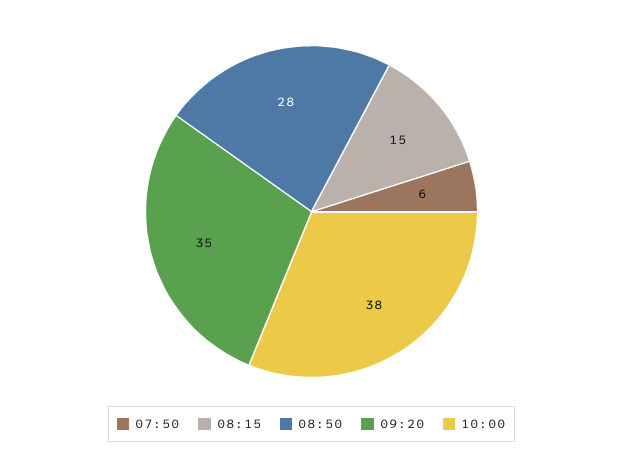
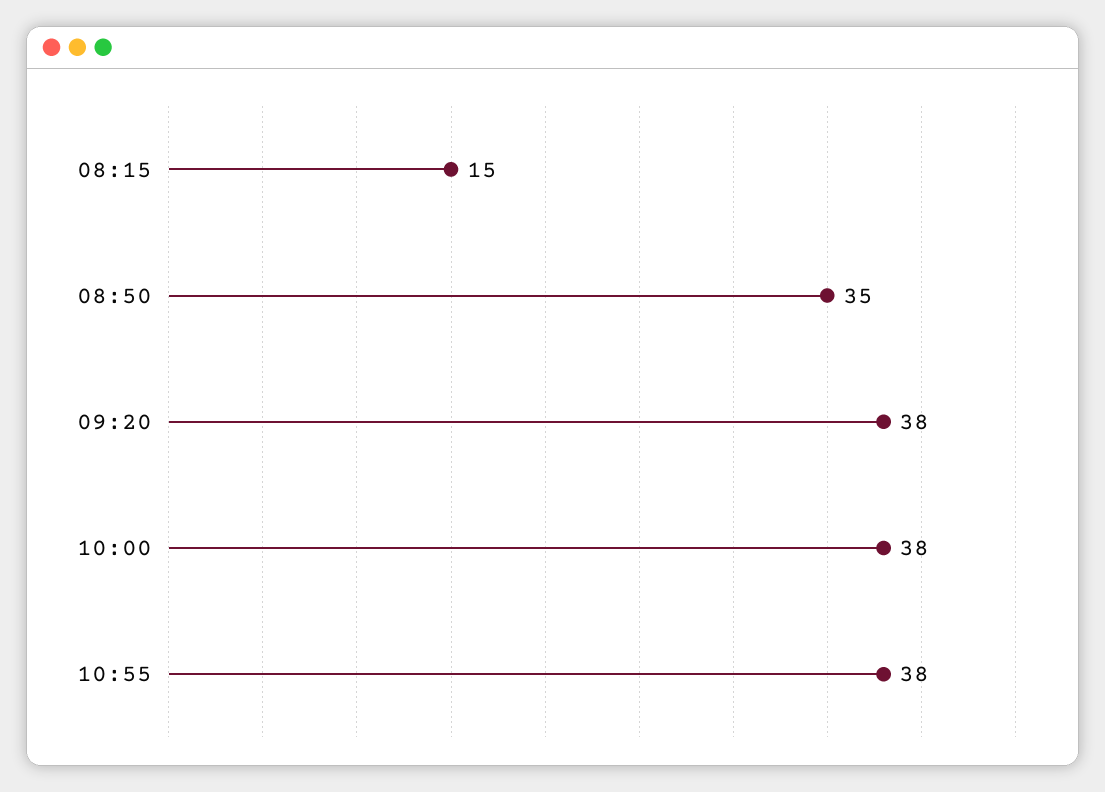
07:50: 6 -> none
08:50: 28 -> 35
09:20: 35 -> 38
10:55: none -> 38

